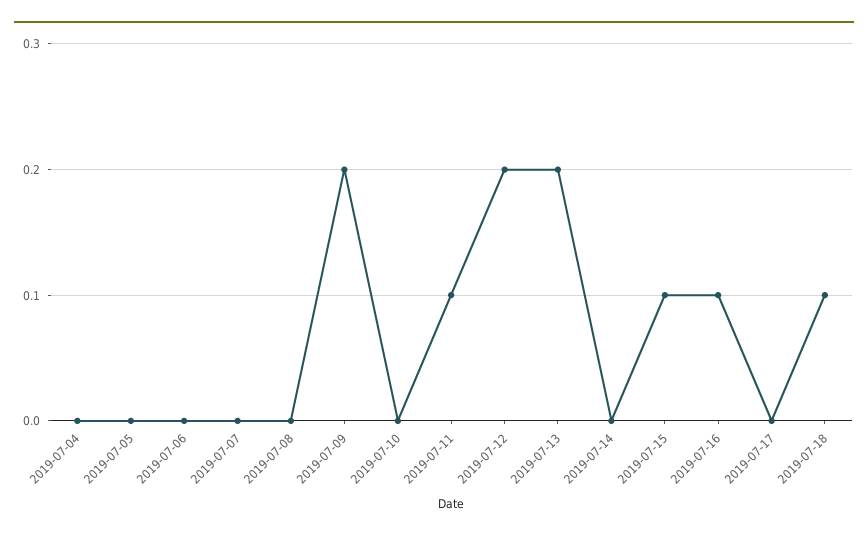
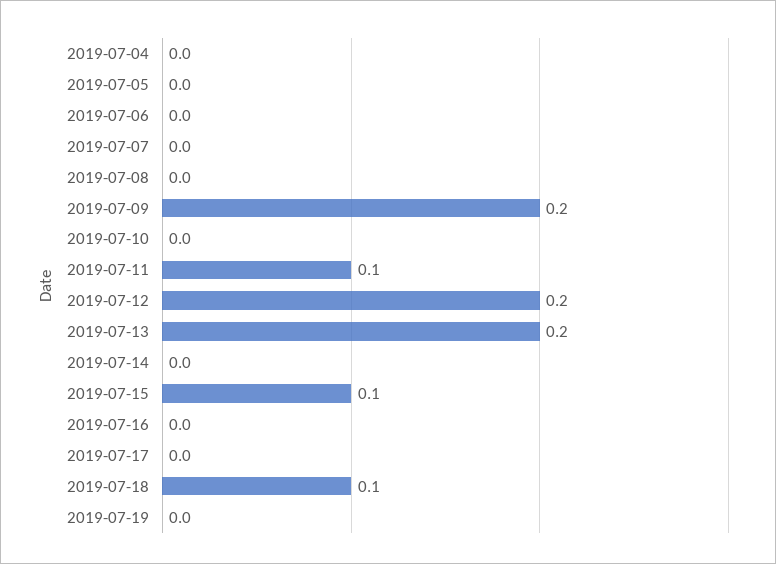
2019-07-16: 0.1 -> 0
2019-07-19: none -> 0

